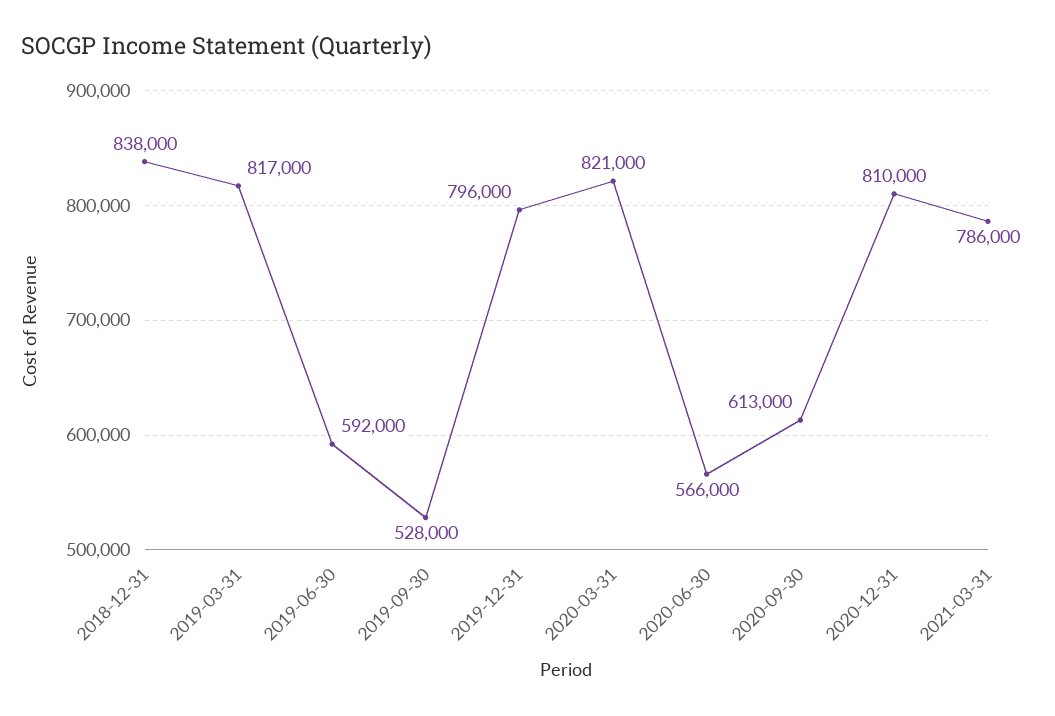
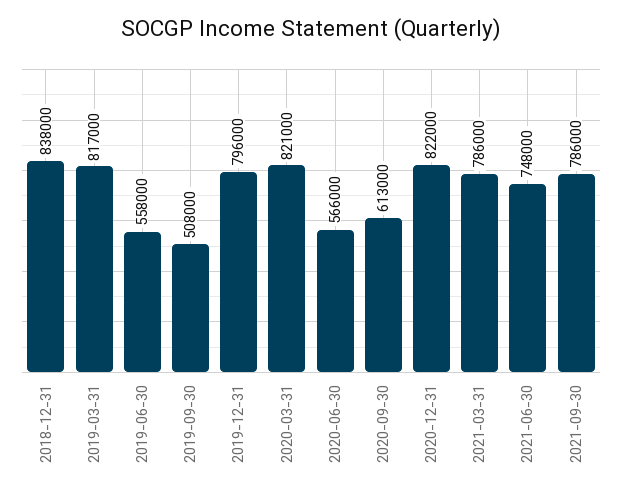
2019-06-30: 592000 -> 558000
2019-09-30: 528000 -> 508000
2020-12-31: 810000 -> 822000
2021-06-30: none -> 748000
2021-09-30: none -> 786000

